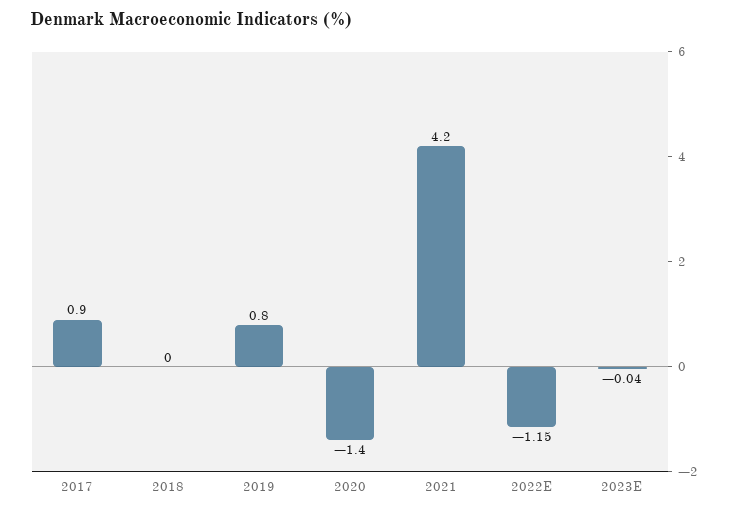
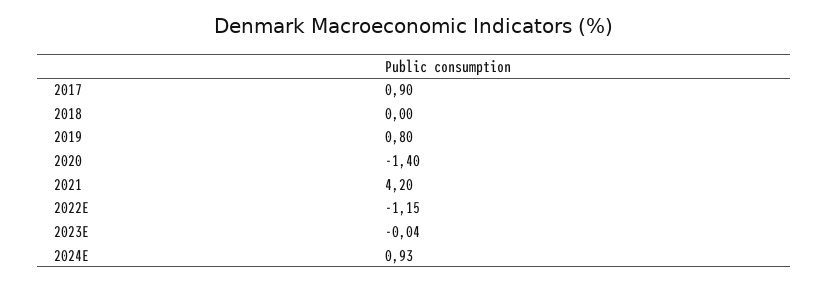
2024E: none -> 0.93

